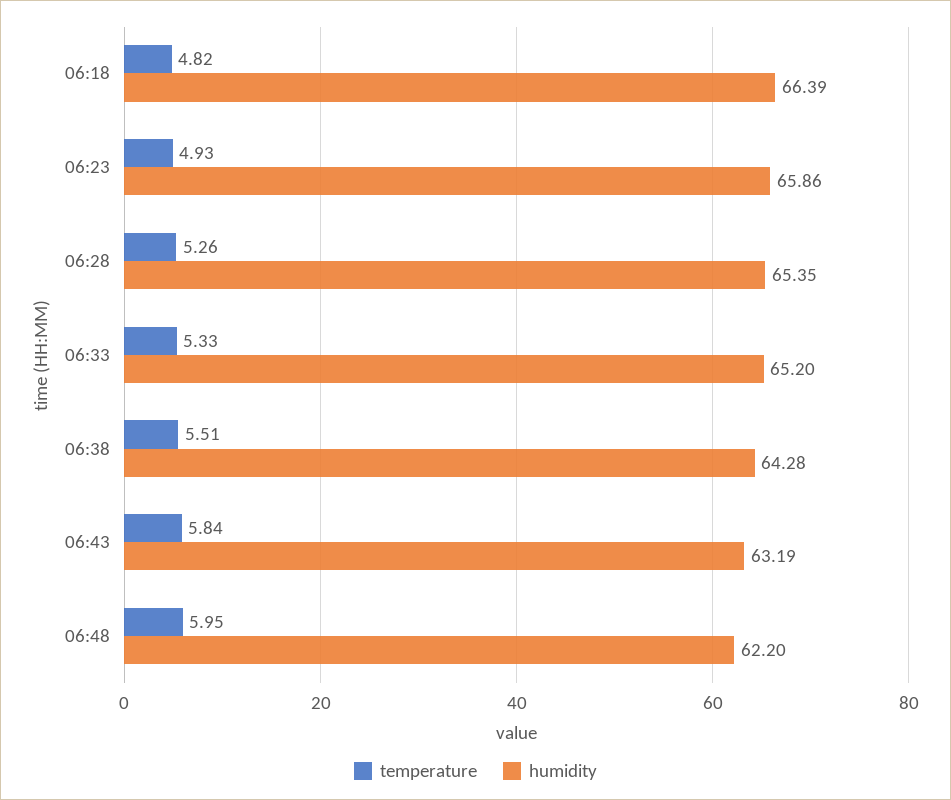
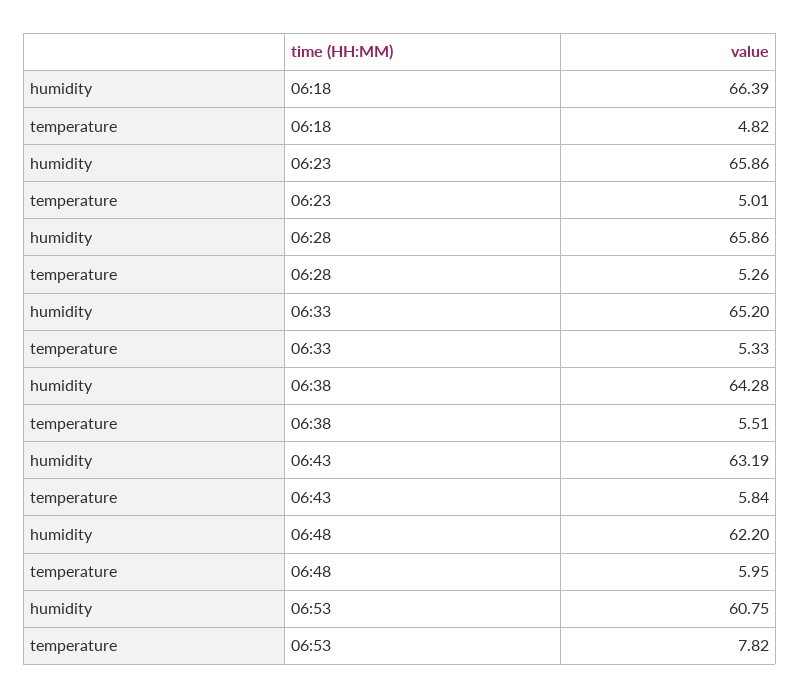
temperature, 06:23: 4.93 -> 5.01
humidity, 06:28: 65.35 -> 65.86
humidity, 06:53: none -> 60.75
temperature, 06:53: none -> 7.82

